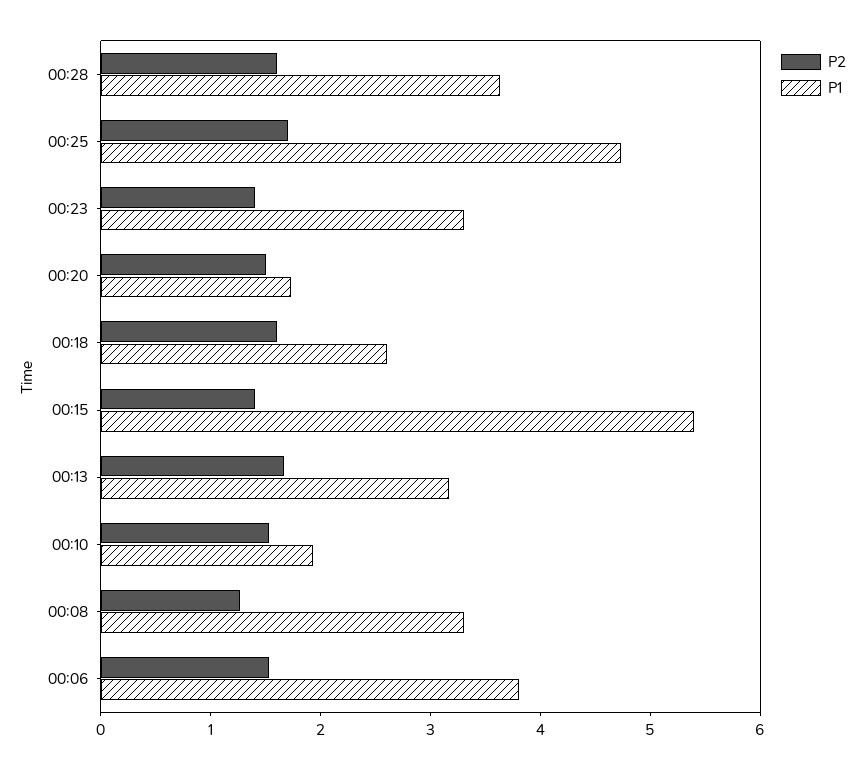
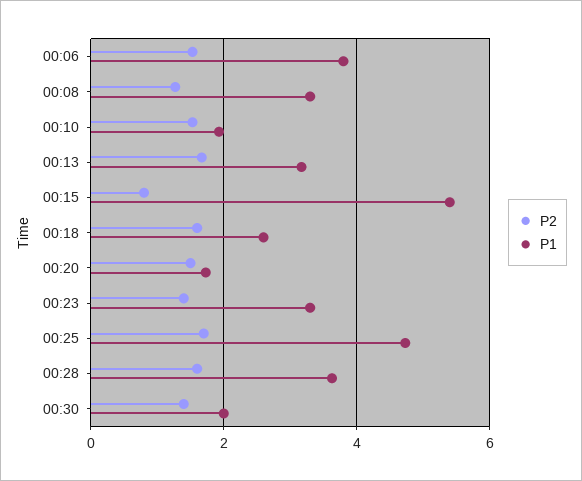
P2, 00:15: 1.4 -> 0.8
P2, 00:30: none -> 1.4
P1, 00:30: none -> 2

